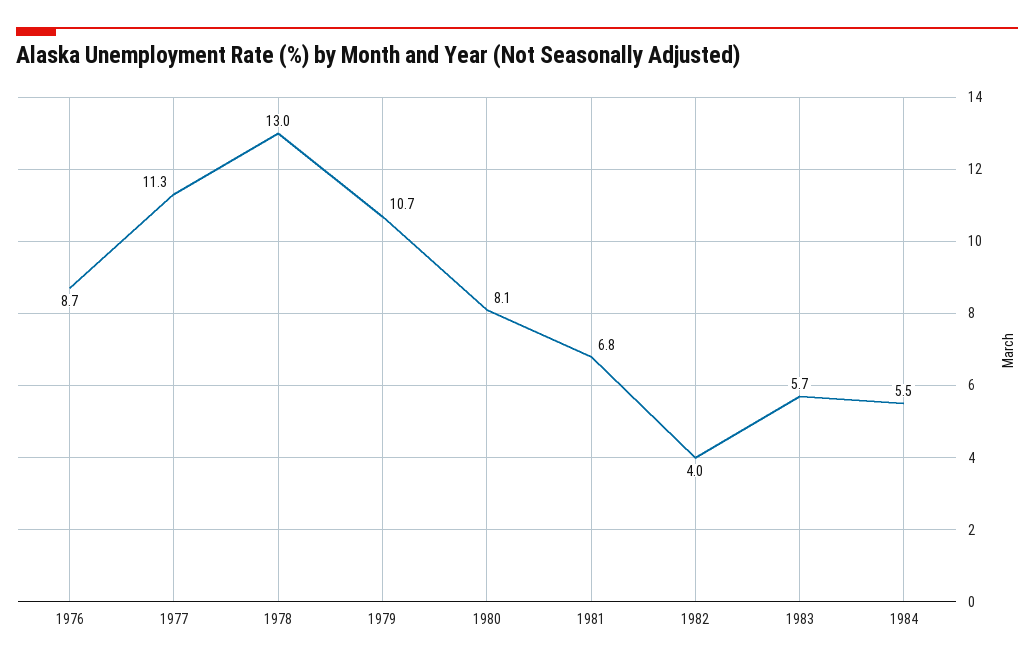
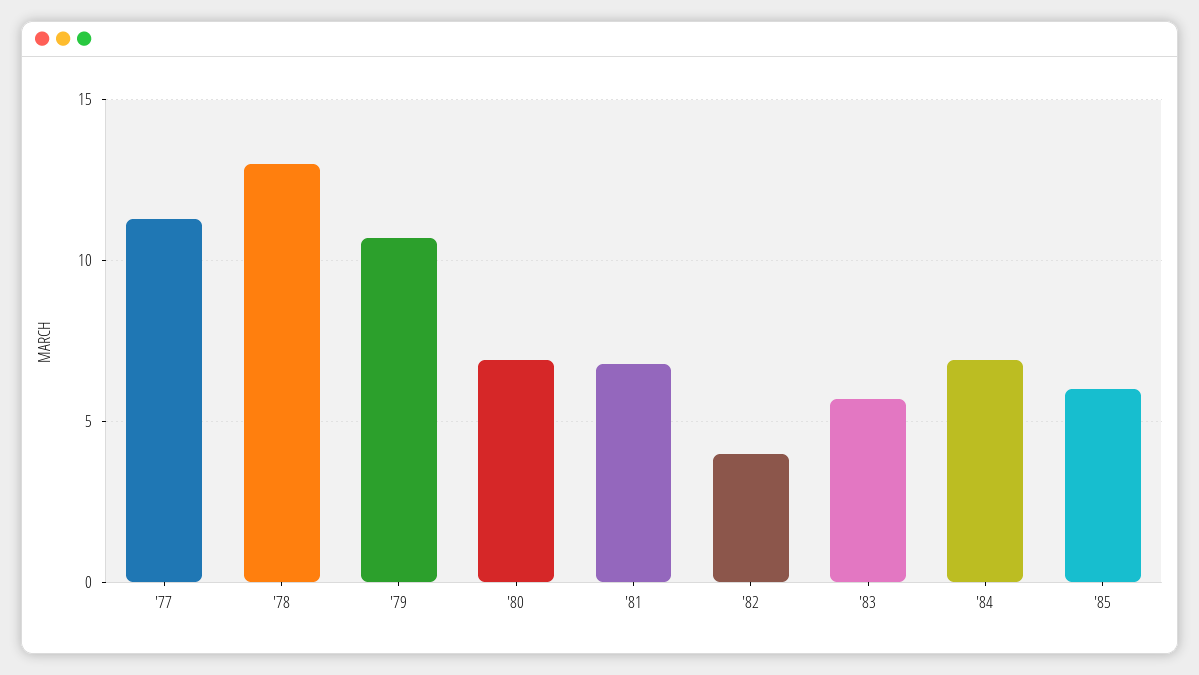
1976: 8.7 -> none
1980: 8.1 -> 7
1984: 5.5 -> 7
'85: none -> 6

